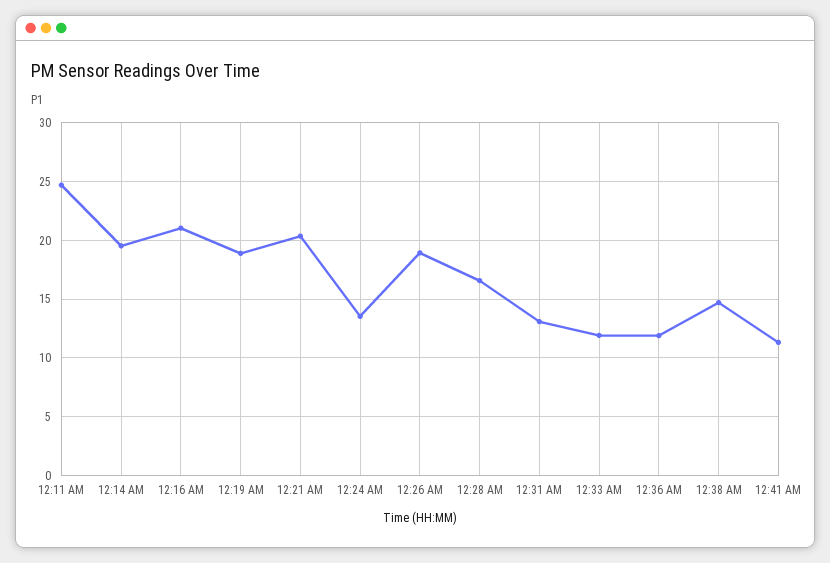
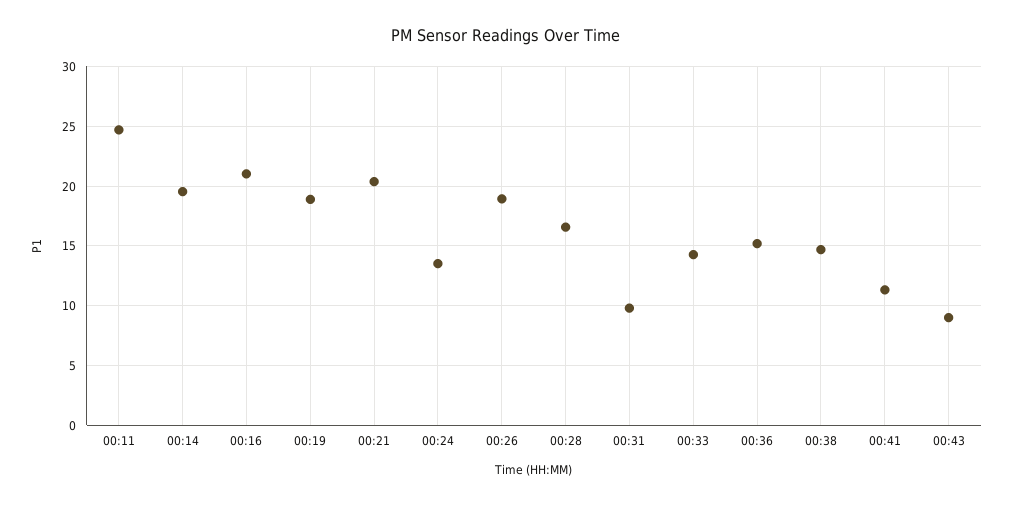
12:31 AM: 13 -> 10
12:33 AM: 12 -> 14
12:36 AM: 12 -> 15
00:43: none -> 9

